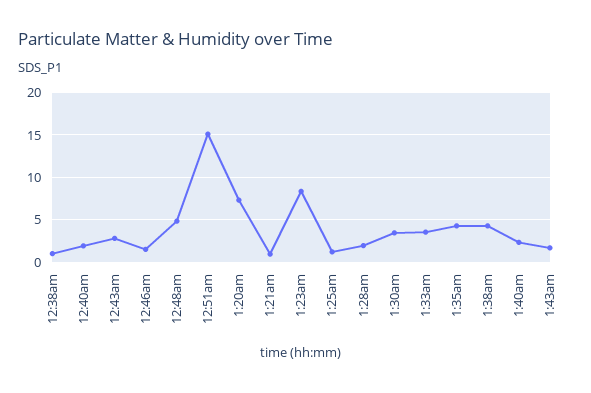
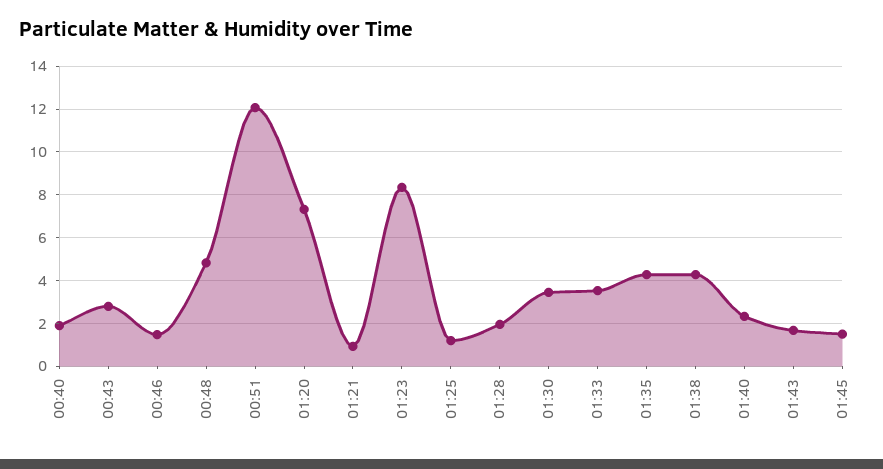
12:38am: 1 -> none
12:51am: 15 -> 12
01:45: none -> 1.5

